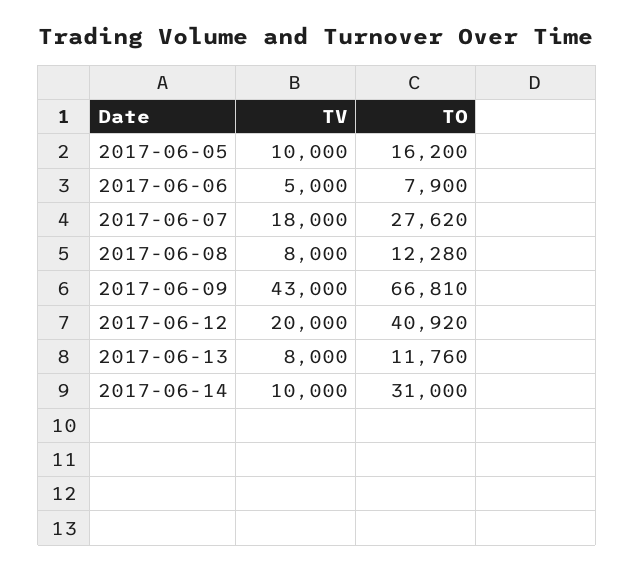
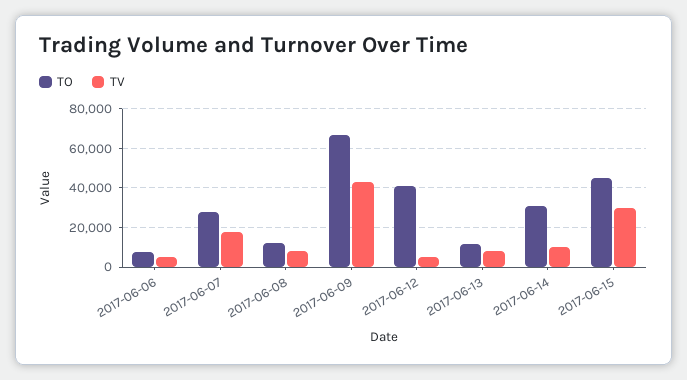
TV, 2017-06-05: 10000 -> none
TO, 2017-06-05: 16200 -> none
TV, 2017-06-12: 20000 -> 5000
TO, 2017-06-15: none -> 45000
TV, 2017-06-15: none -> 30000

